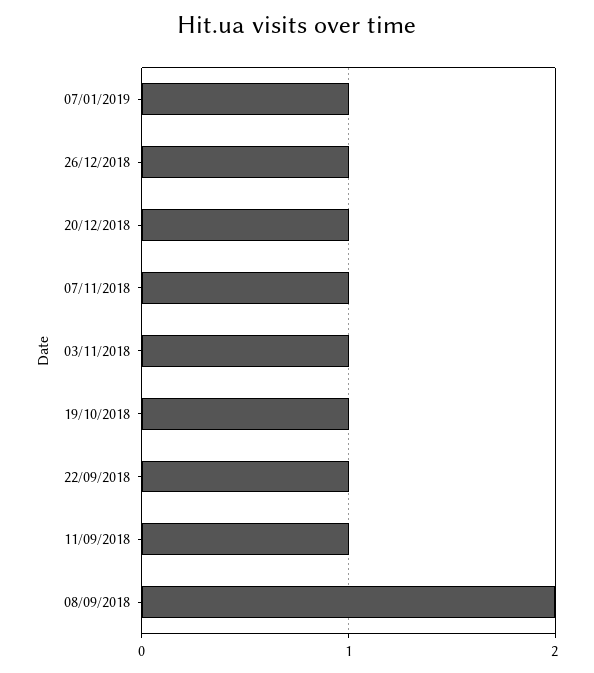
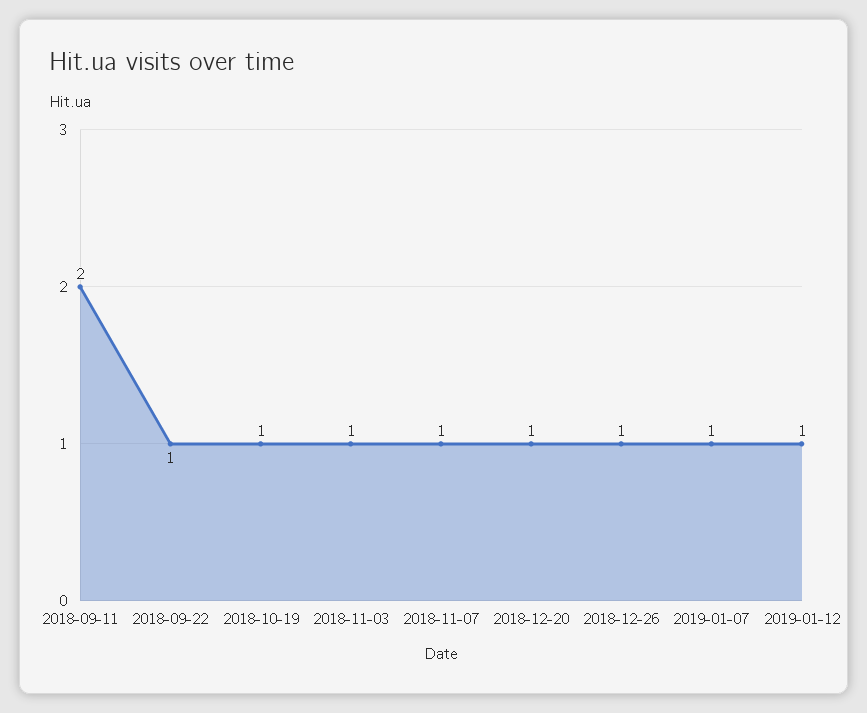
11/09/2018: 1 -> 2
08/09/2018: 2 -> none
2019-01-12: none -> 1

